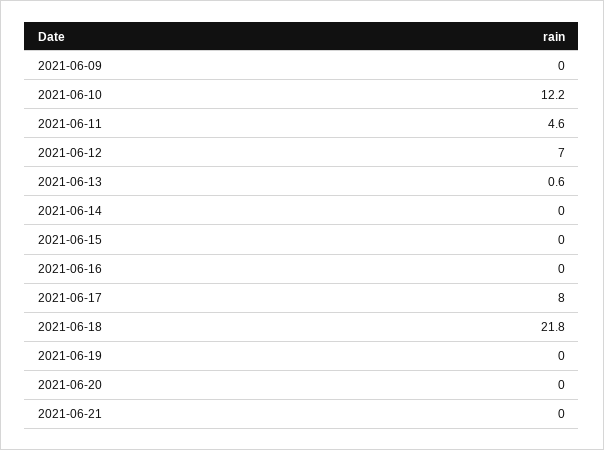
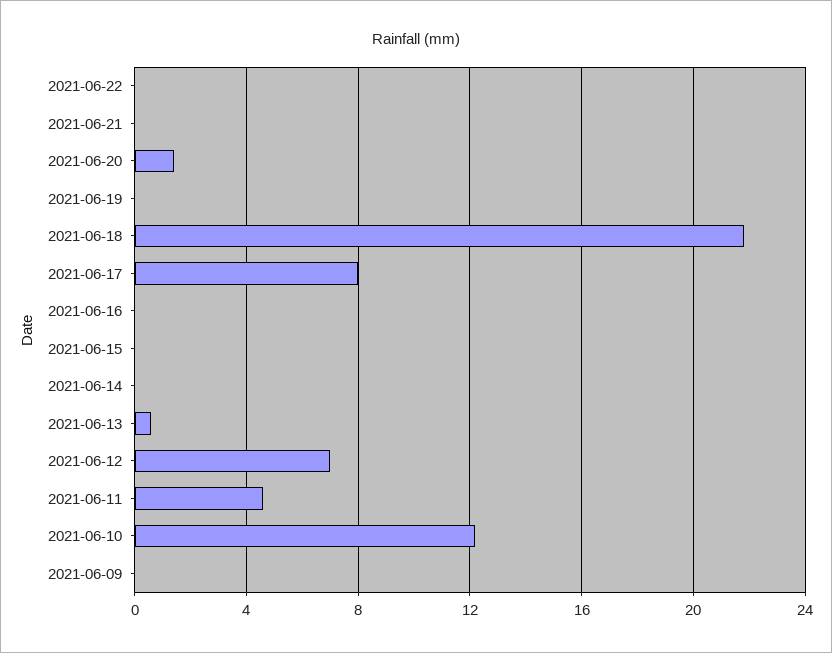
2021-06-20: 0 -> 1.5
2021-06-22: none -> 0

